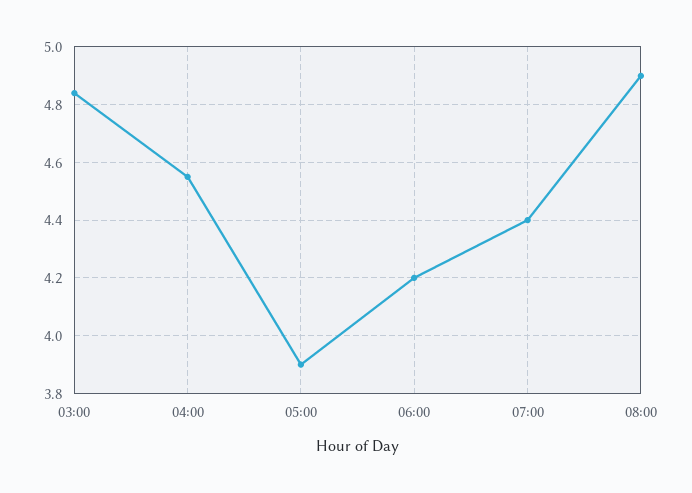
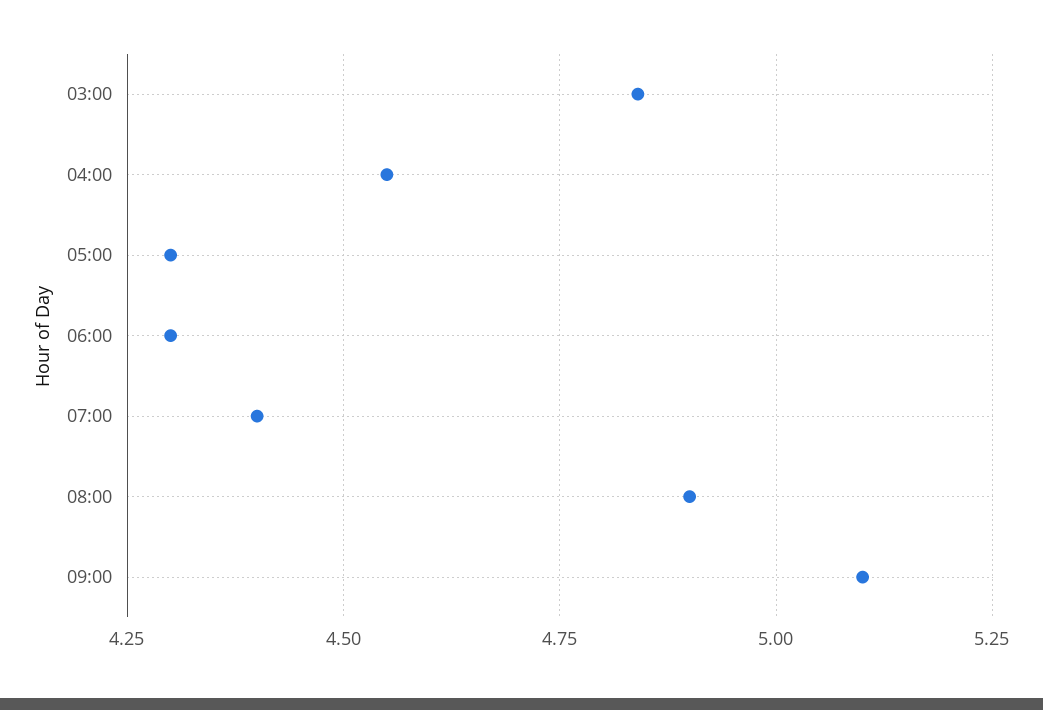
05:00: 3.9 -> 4.3
06:00: 4.2 -> 4.3
09:00: none -> 5.1

